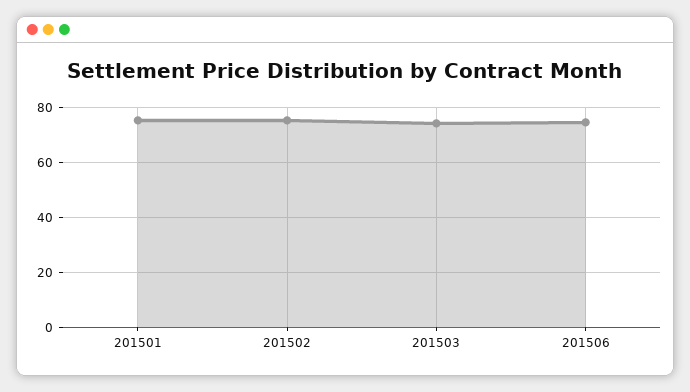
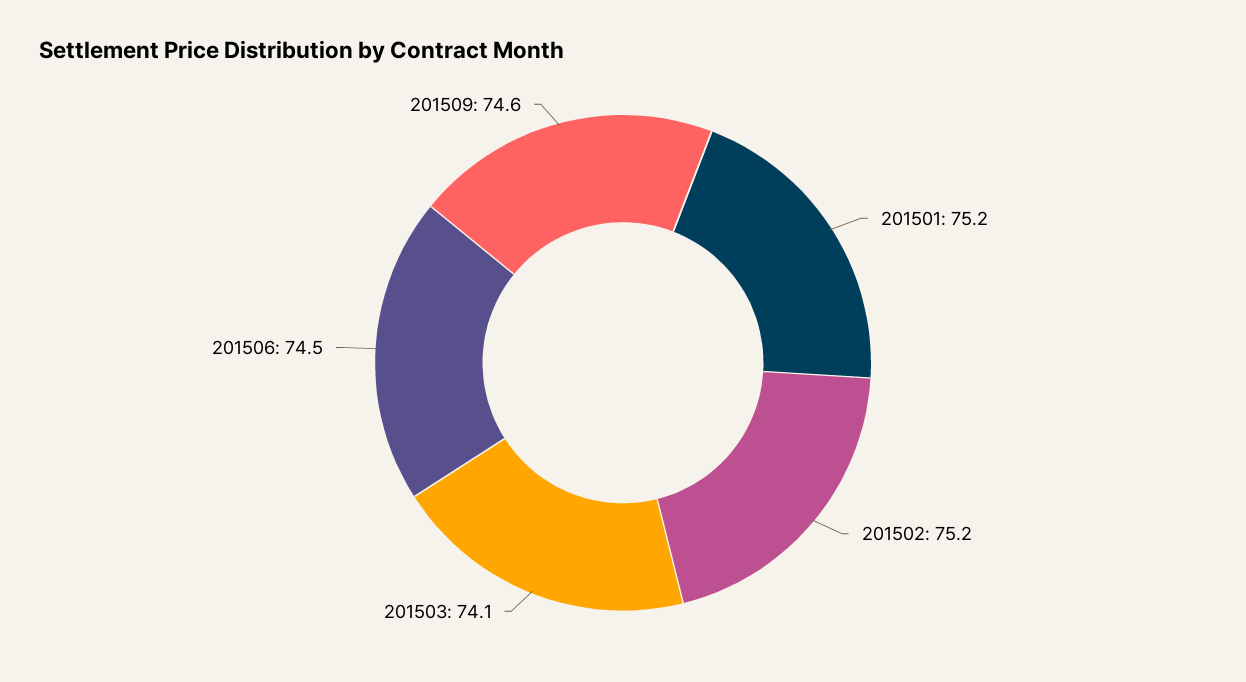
201509: none -> 74.6

